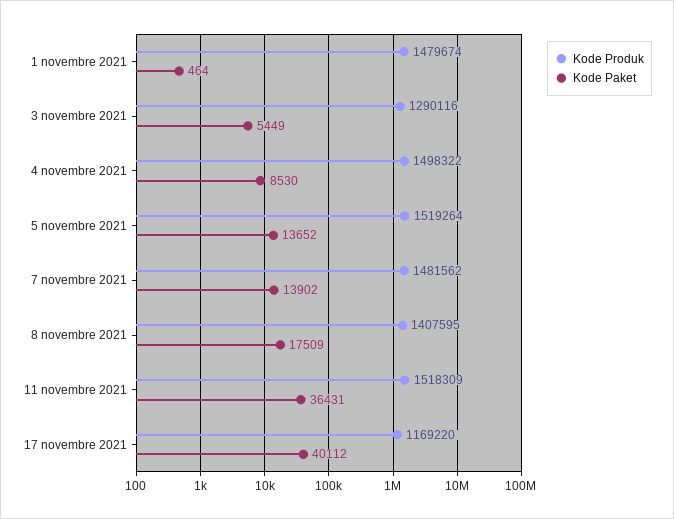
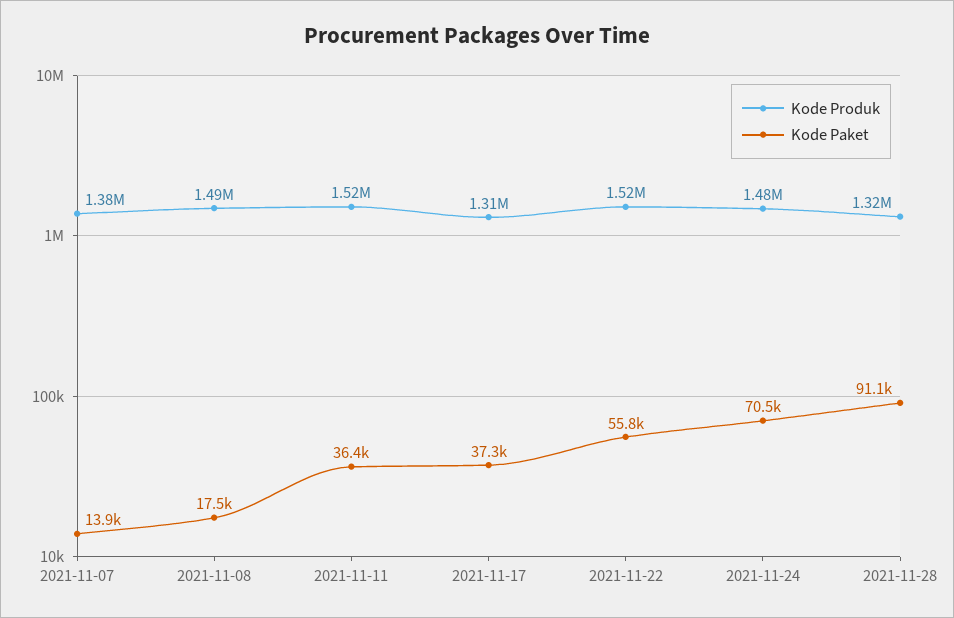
Kode Produk, 1 novembre 2021: 1479674 -> none
Kode Paket, 1 novembre 2021: 464 -> none
Kode Produk, 3 novembre 2021: 1290116 -> none
Kode Paket, 3 novembre 2021: 5449 -> none
Kode Produk, 4 novembre 2021: 1498322 -> none
Kode Paket, 4 novembre 2021: 8530 -> none
Kode Produk, 5 novembre 2021: 1519264 -> none
Kode Paket, 5 novembre 2021: 13652 -> none
Kode Produk, 7 novembre 2021: 1481562 -> 1380000
Kode Produk, 8 novembre 2021: 1407595 -> 1490000
Kode Produk, 17 novembre 2021: 1169220 -> 1310000
Kode Paket, 17 novembre 2021: 40112 -> 37300
Kode Produk, 2021-11-22: none -> 1520000
Kode Paket, 2021-11-22: none -> 55800
Kode Produk, 2021-11-24: none -> 1480000
Kode Paket, 2021-11-24: none -> 70500
Kode Produk, 2021-11-28: none -> 1320000
Kode Paket, 2021-11-28: none -> 91100

